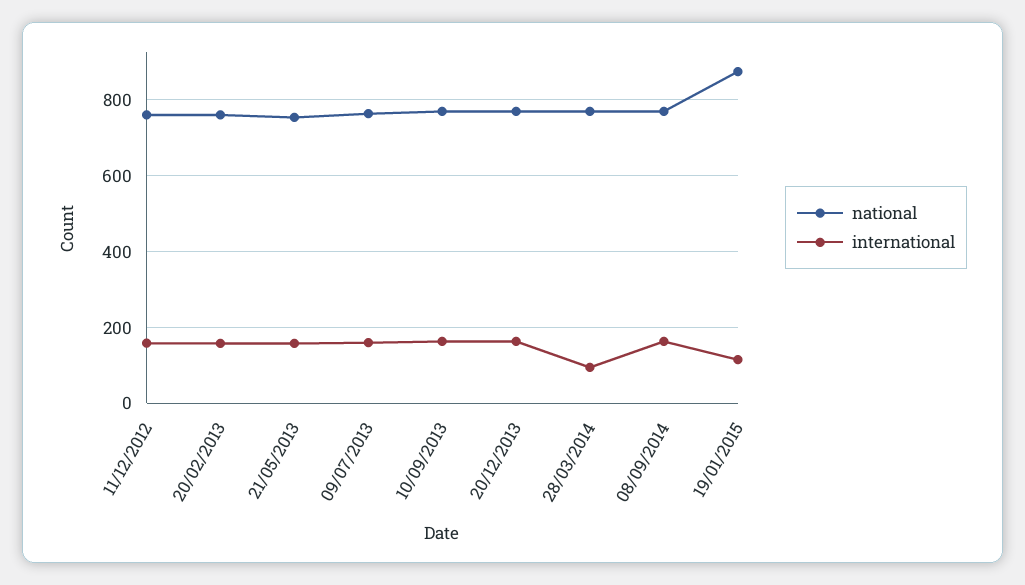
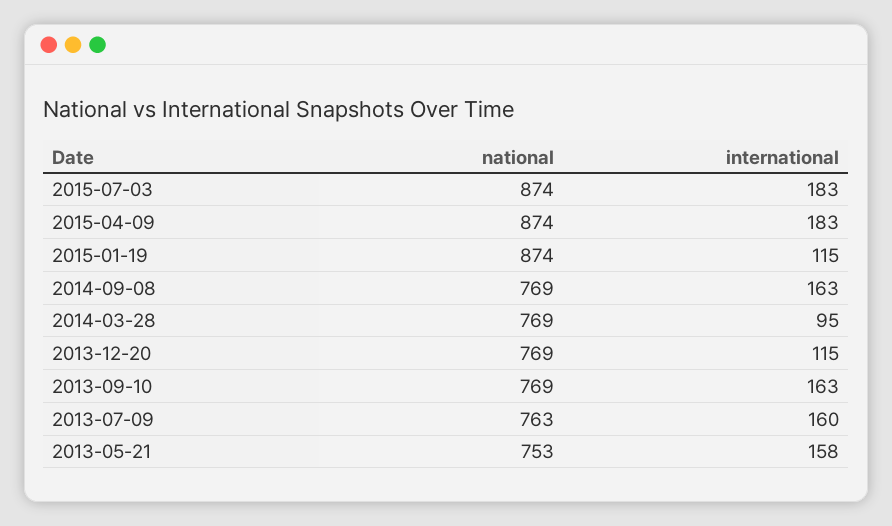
national, 11/12/2012: 760 -> none
international, 11/12/2012: 160 -> none
national, 20/02/2013: 760 -> none
international, 20/02/2013: 160 -> none
international, 20/12/2013: 160 -> 115
national, 2015-07-03: none -> 874
international, 2015-07-03: none -> 183
national, 2015-04-09: none -> 874
international, 2015-04-09: none -> 183

